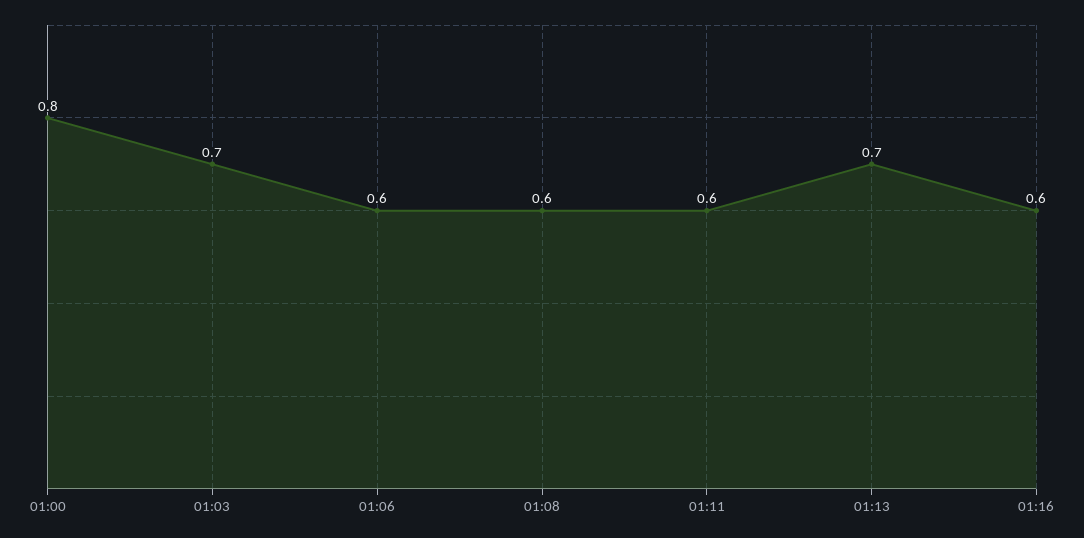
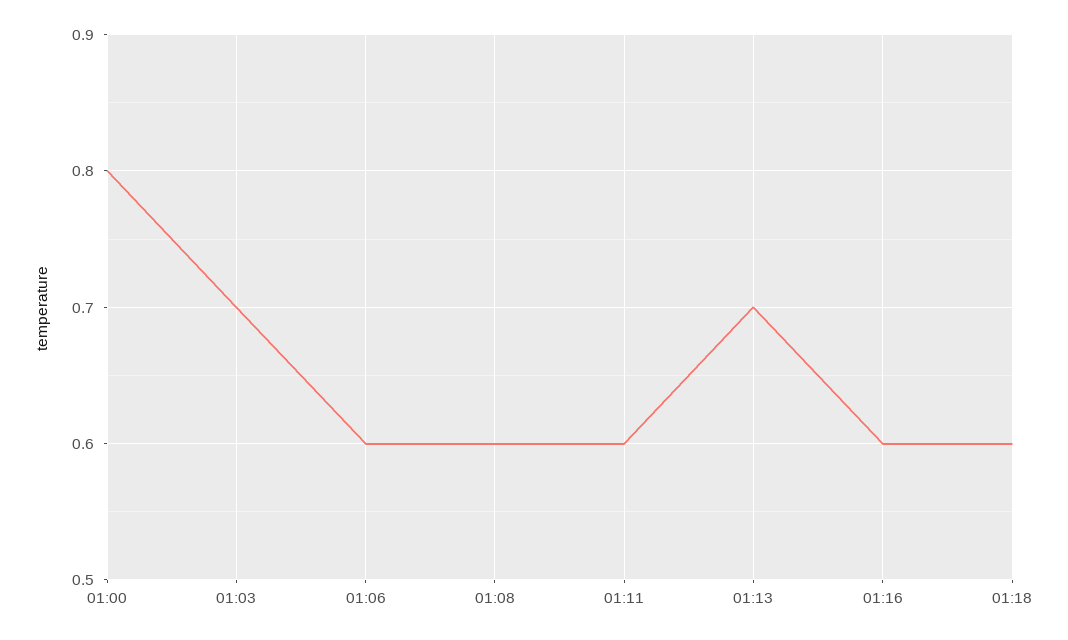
01:18: none -> 0.6

